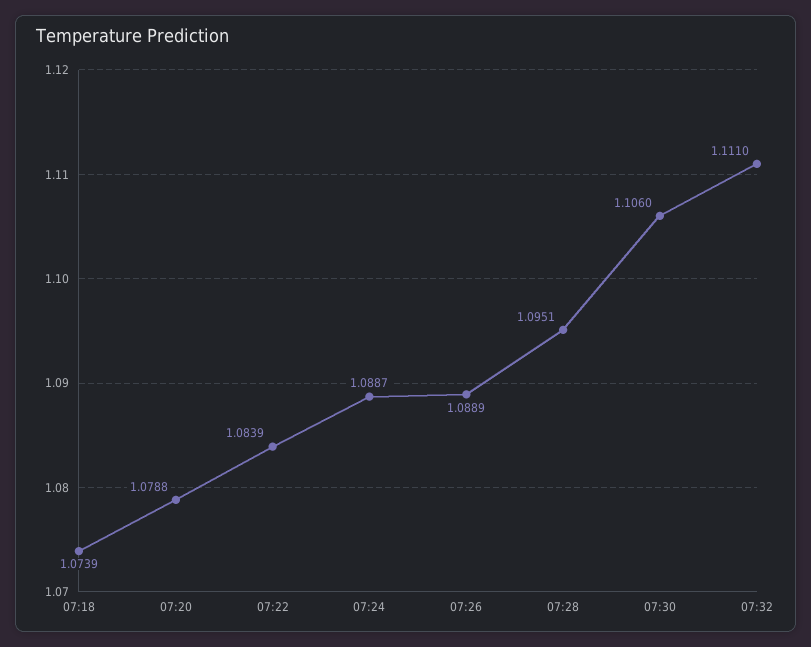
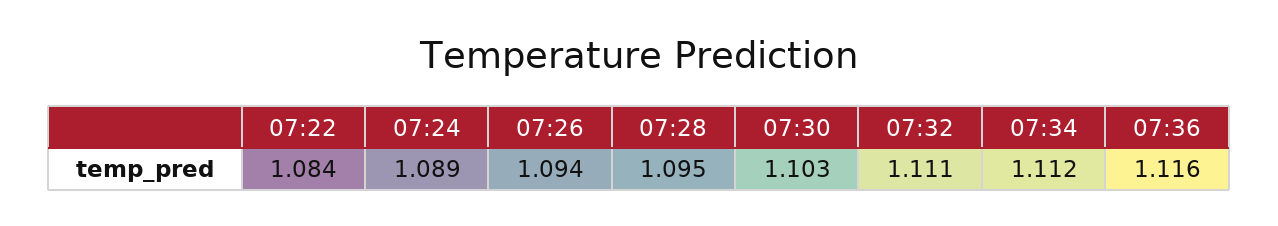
07:18: 1.0739 -> none
07:20: 1.0788 -> none
07:26: 1.0889 -> 1.094
07:30: 1.106 -> 1.103
07:34: none -> 1.112
07:36: none -> 1.116

